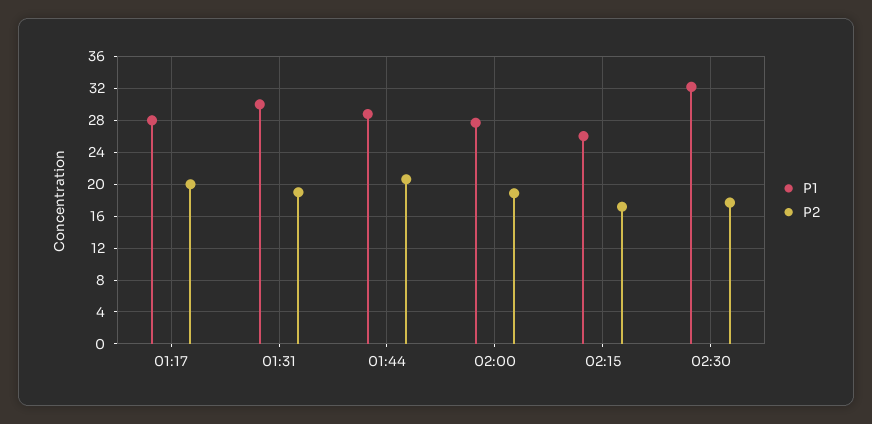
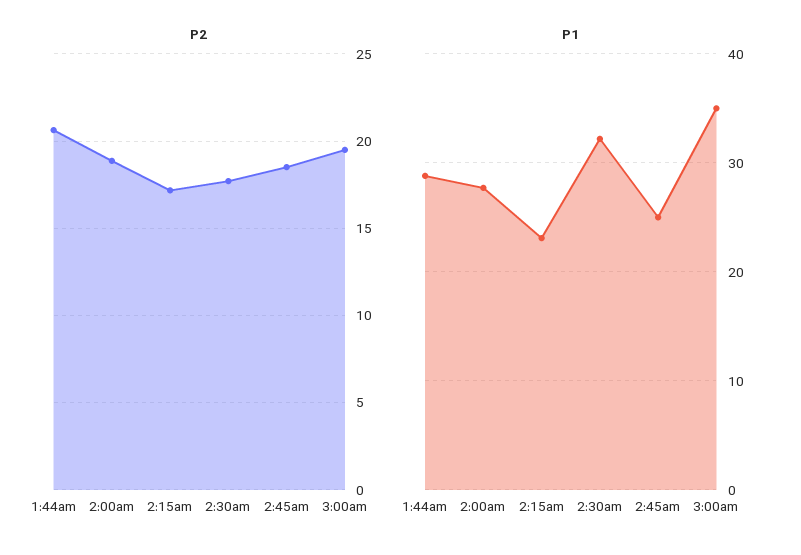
P1, 01:17: 28 -> none
P2, 01:17: 20 -> none
P1, 01:31: 30 -> none
P2, 01:31: 19 -> none
P1, 02:15: 26 -> 23
P2, 2:45am: none -> 18.5
P2, 3:00am: none -> 19.5
P1, 2:45am: none -> 25
P1, 3:00am: none -> 35

